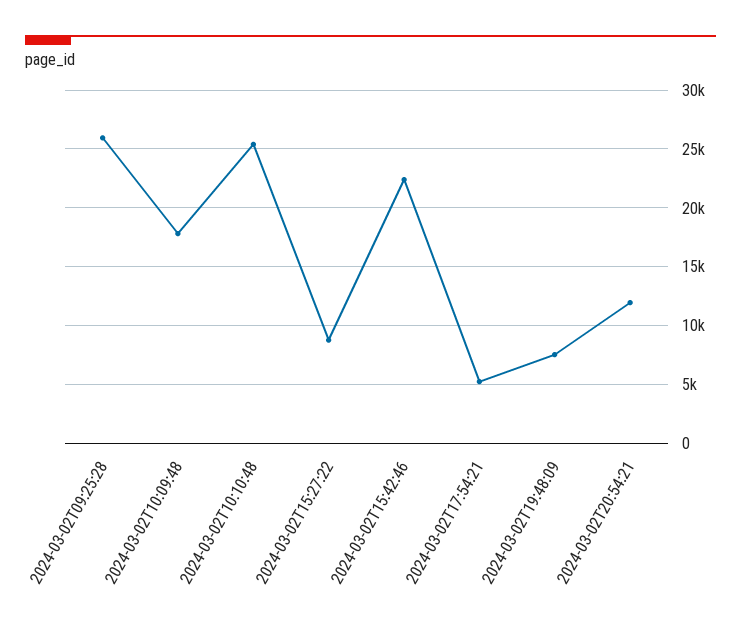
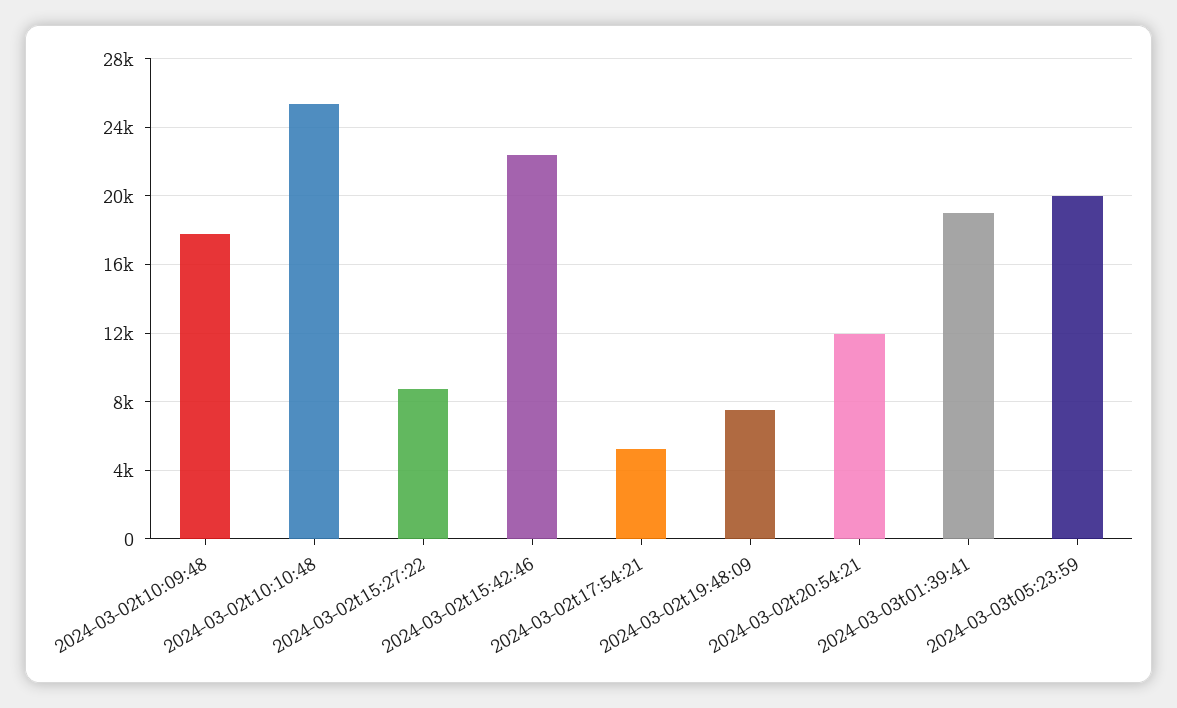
2024-03-02T09:25:28: 26000 -> none
2024-03-03t01:39:41: none -> 19000
2024-03-03t05:23:59: none -> 20000

